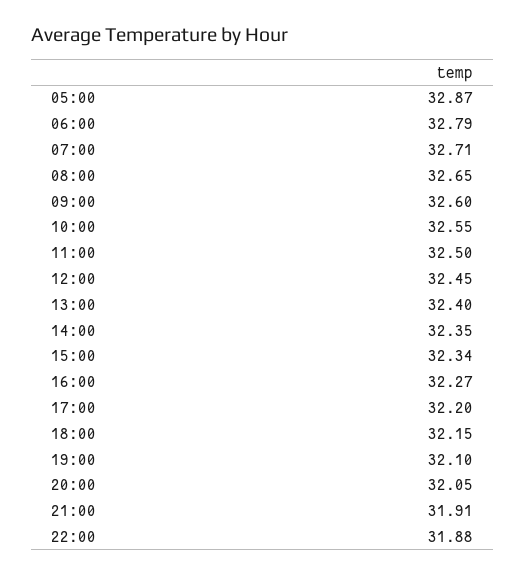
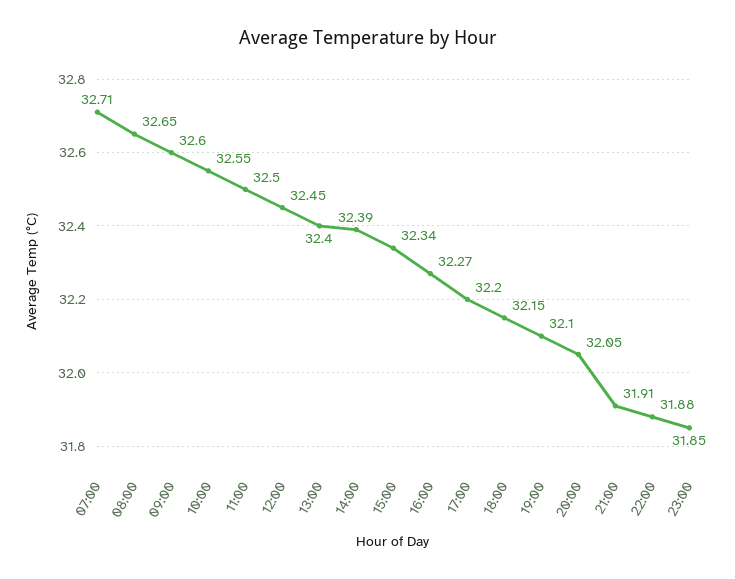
05:00: 32.87 -> none
06:00: 32.79 -> none
14:00: 32.35 -> 32.39
23:00: none -> 31.85

